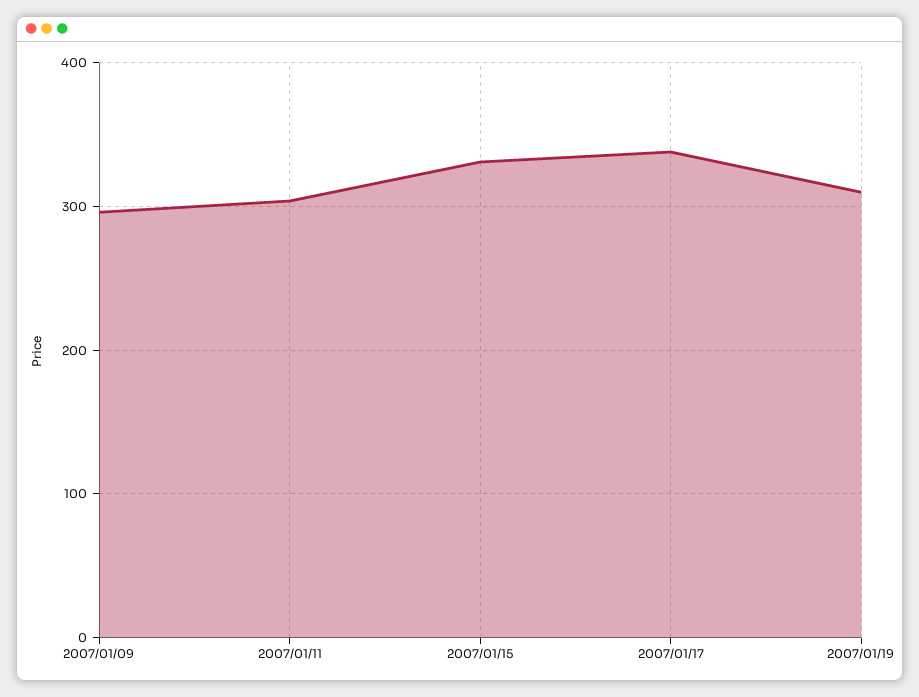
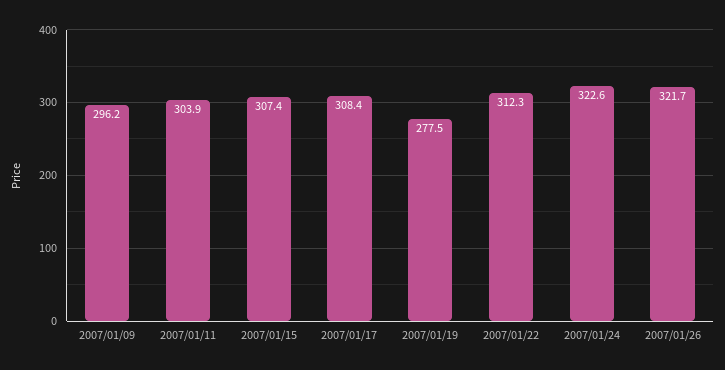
2007/01/15: 330 -> 307.4
2007/01/17: 340 -> 308.4
2007/01/19: 310 -> 277.5
2007/01/22: none -> 312.3
2007/01/24: none -> 322.6
2007/01/26: none -> 321.7

